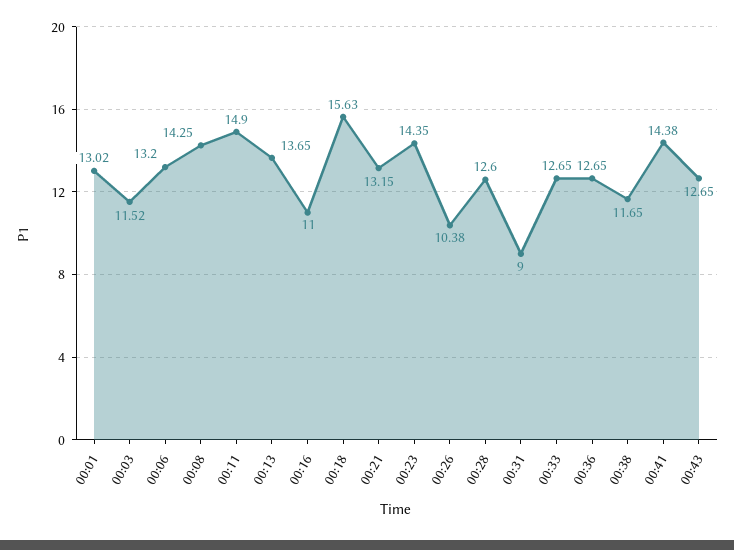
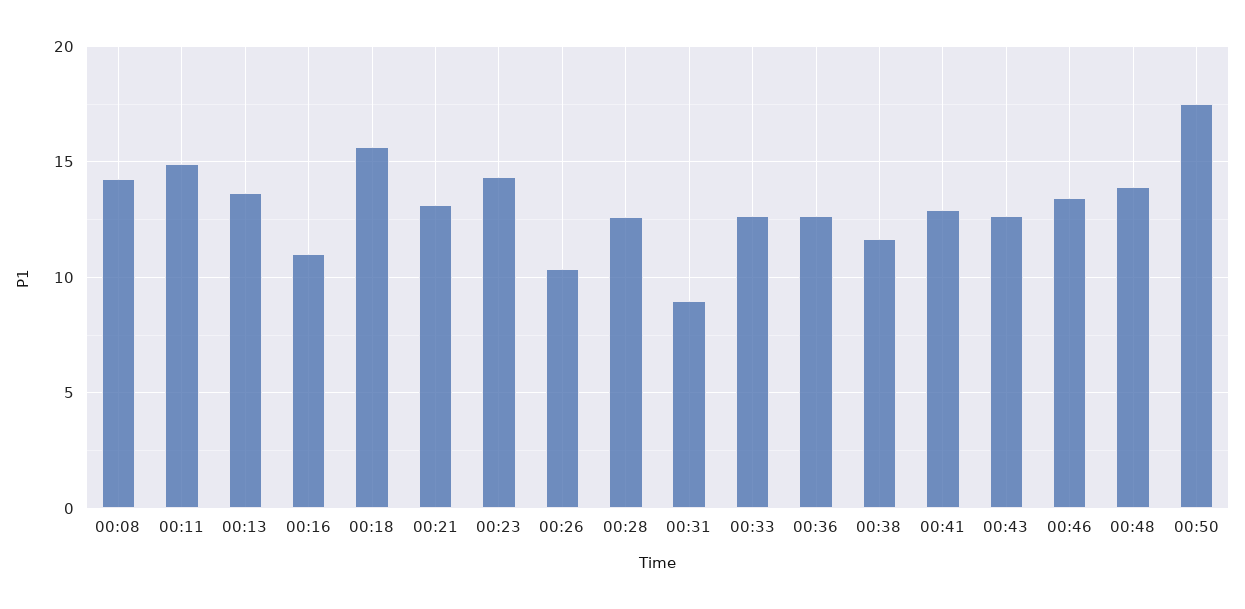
00:01: 13.02 -> none
00:03: 11.52 -> none
00:06: 13.2 -> none
00:41: 14.38 -> 13
00:46: none -> 13.5
00:48: none -> 14
00:50: none -> 17.5

